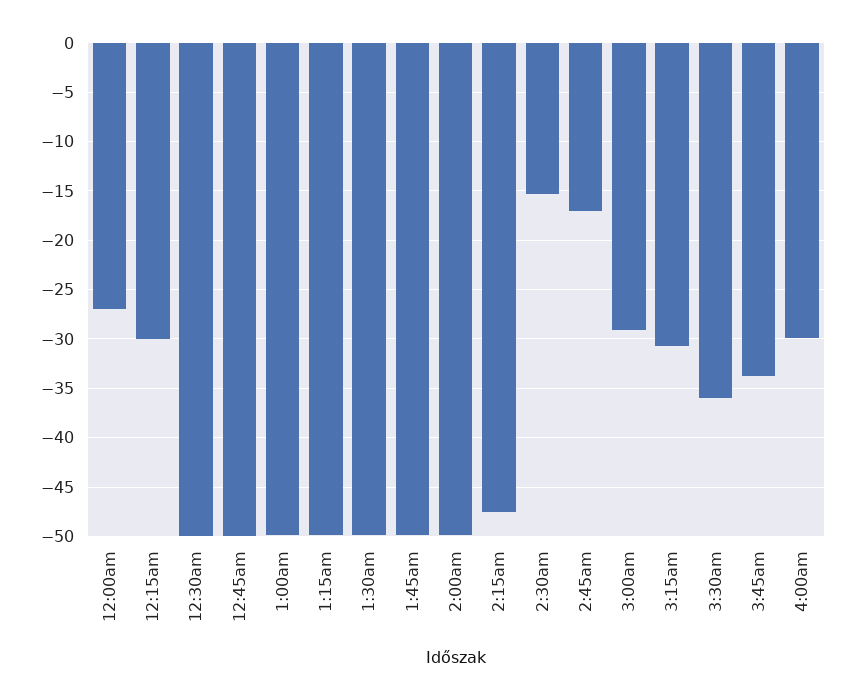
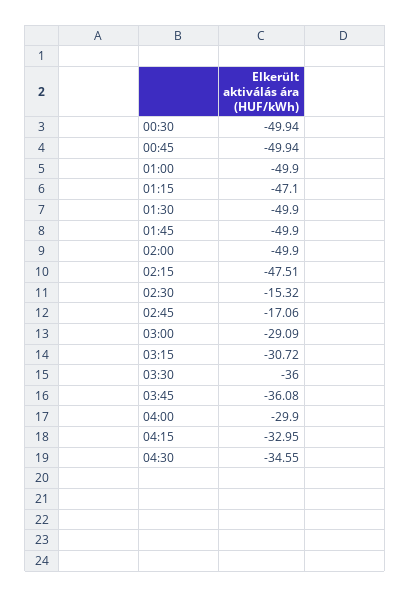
12:00am: -27 -> none
12:15am: -30 -> none
1:15am: -50 -> -47.1
3:45am: -34 -> -36.08
04:15: none -> -32.95
04:30: none -> -34.55

